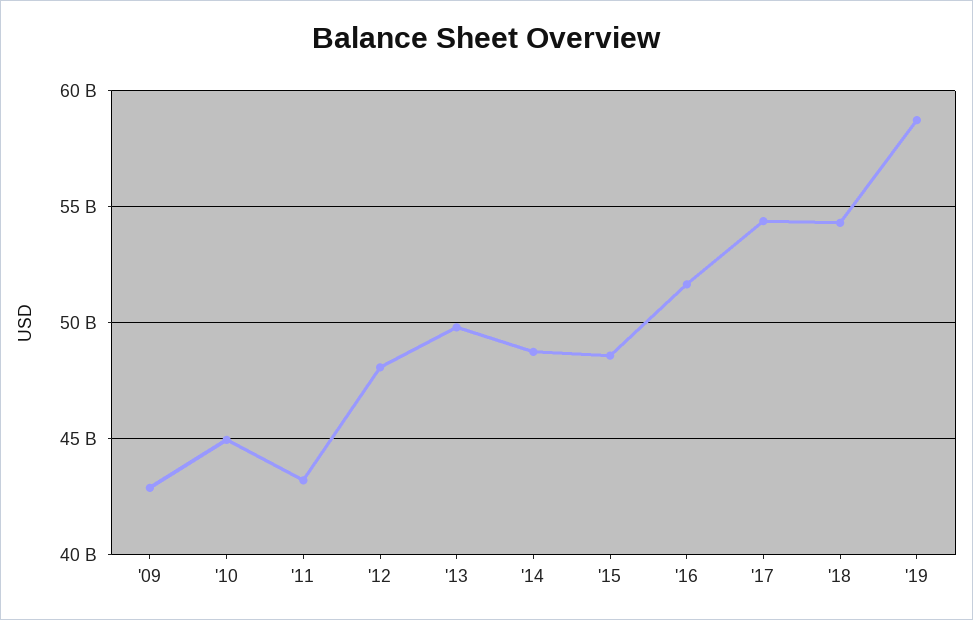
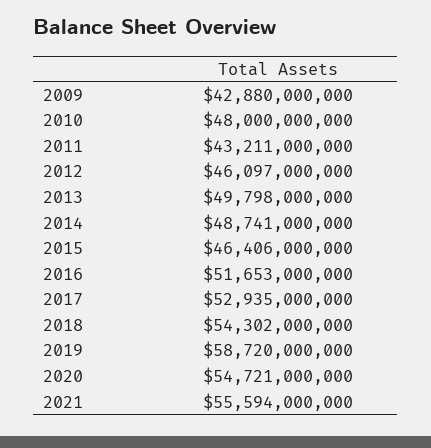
'10: 45000000000 -> 48000000000
'12: 48000000000 -> 46097000000
'15: 48500000000 -> 46406000000
'17: 54500000000 -> 52935000000
2020: none -> 54721000000
2021: none -> 55594000000

